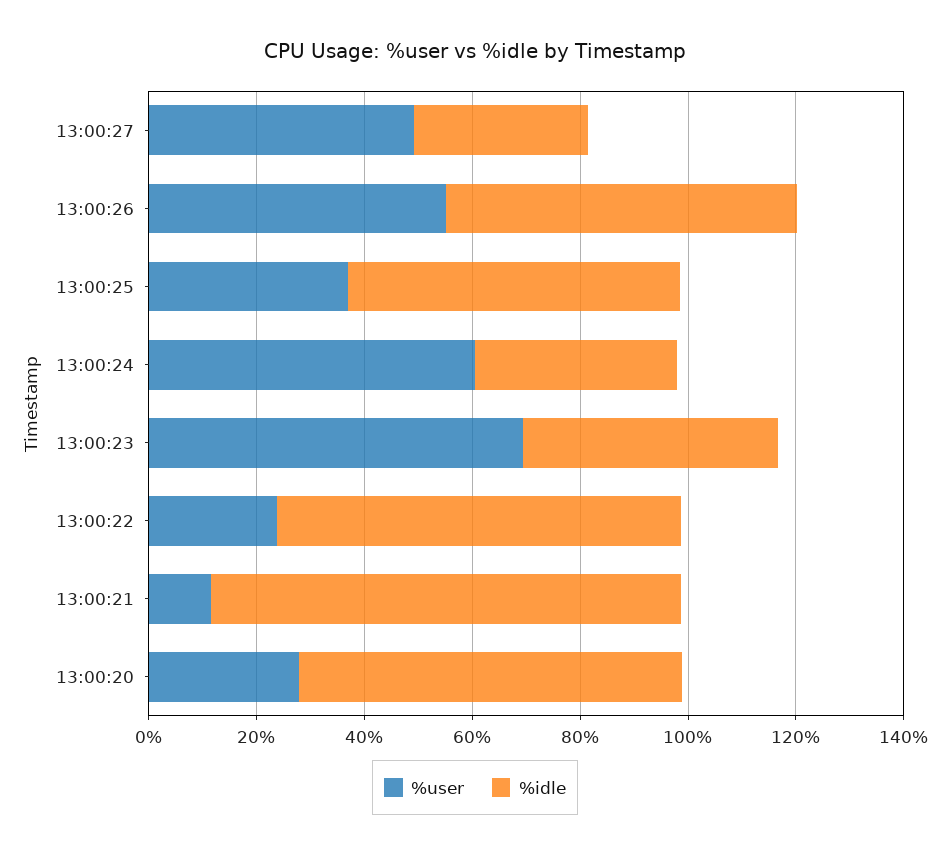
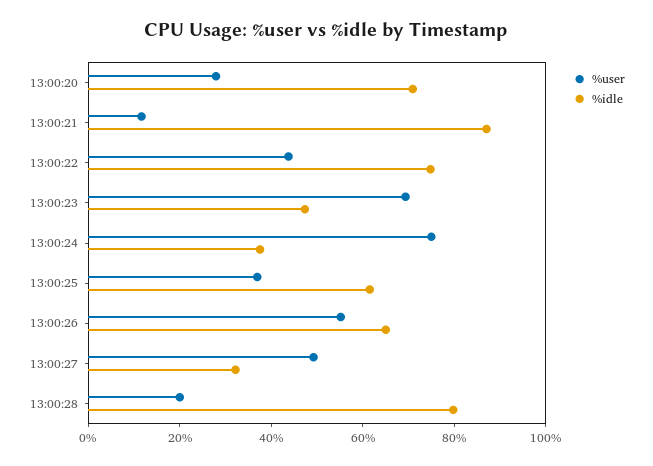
%user, 13:00:24: 60 -> 75
%user, 13:00:22: 25 -> 45
%user, 13:00:28: none -> 20
%idle, 13:00:28: none -> 80

